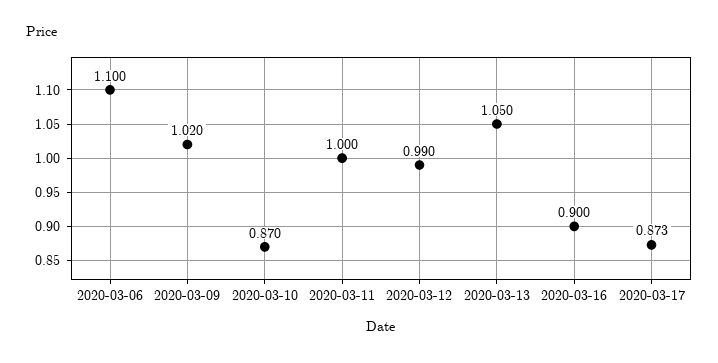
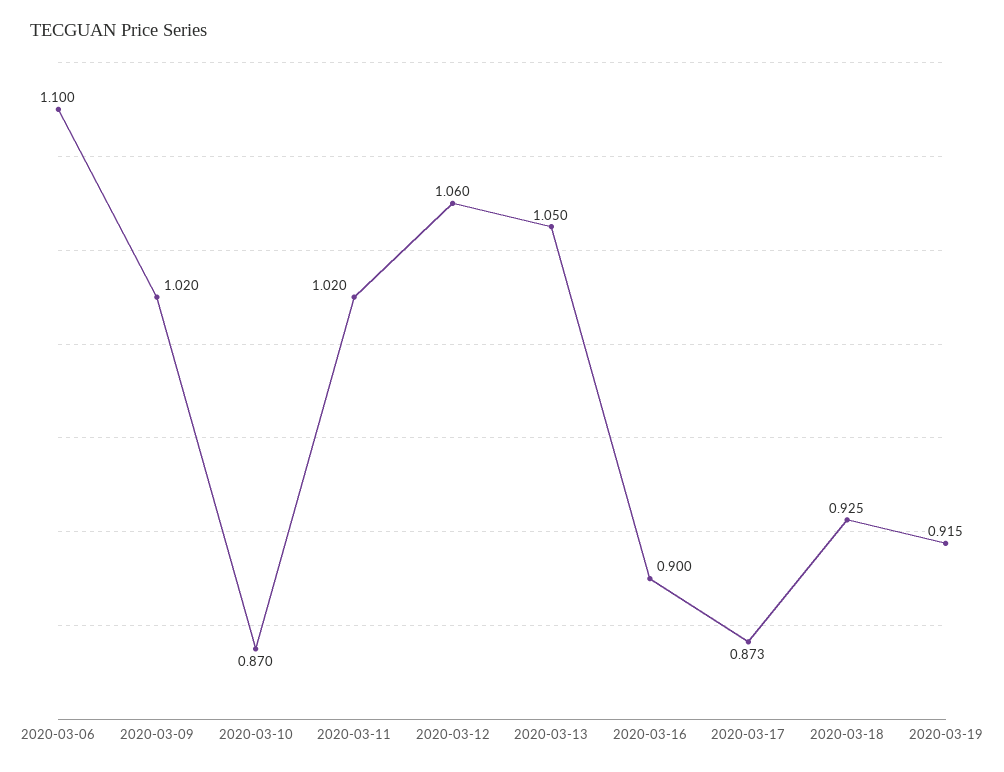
2020-03-11: 1 -> 1.02
2020-03-12: 0.99 -> 1.06
2020-03-18: none -> 0.925
2020-03-19: none -> 0.915

